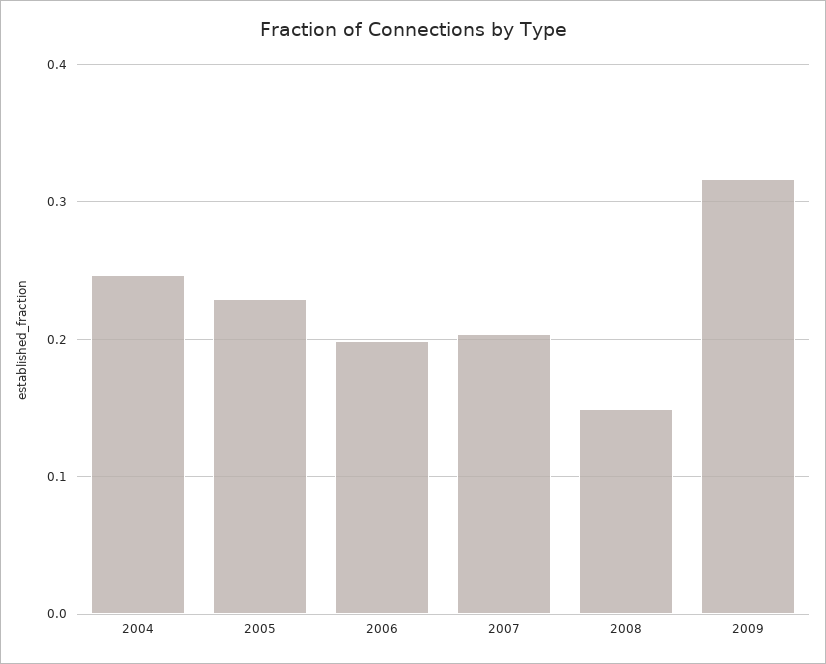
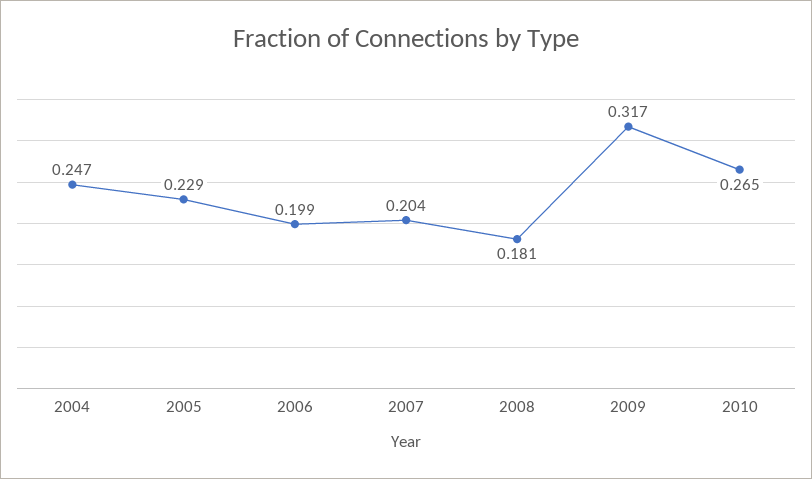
2008: 0.15 -> 0.181
2010: none -> 0.265

